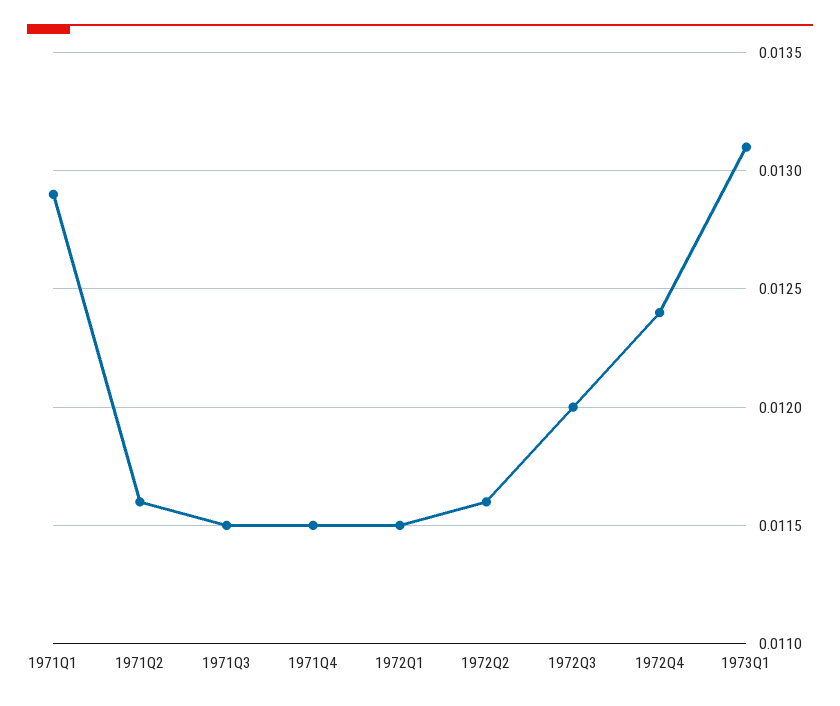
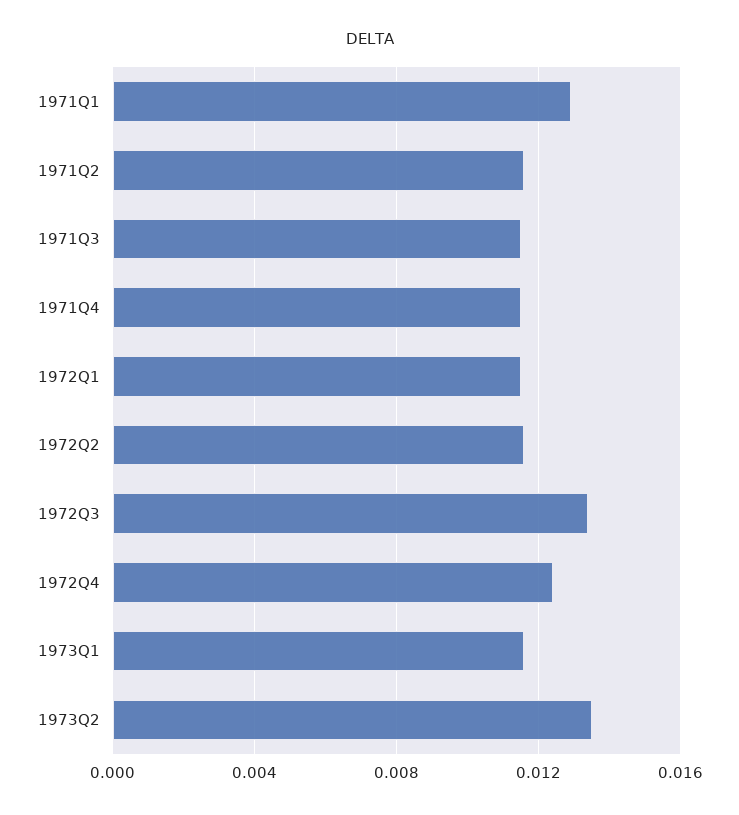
1972Q3: 0.012 -> 0.0135
1973Q1: 0.0131 -> 0.0115
1973Q2: none -> 0.0135

